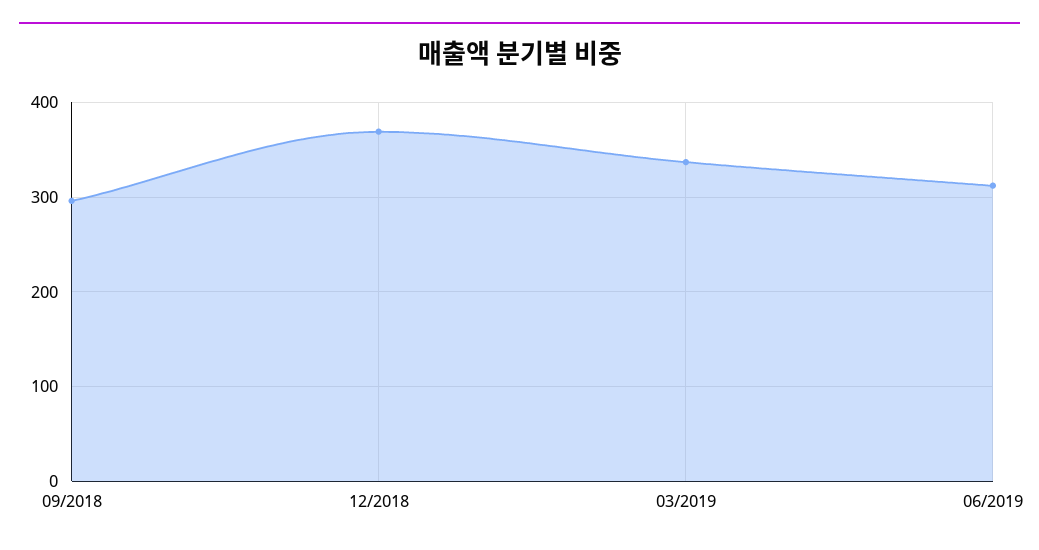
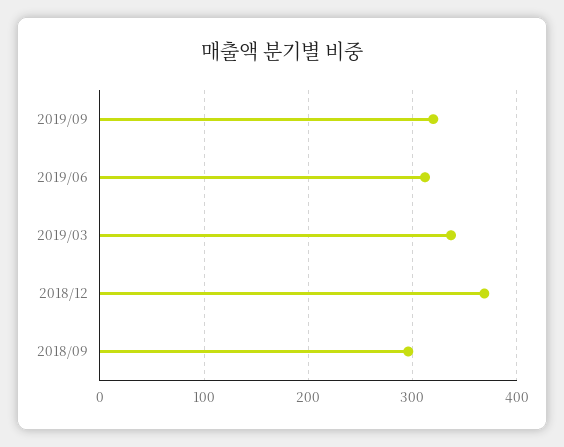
2019/09: none -> 320

